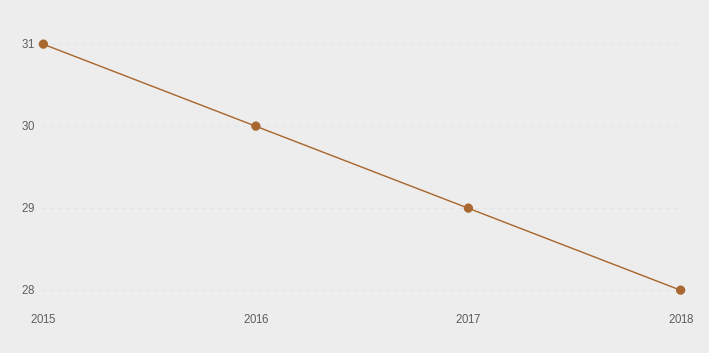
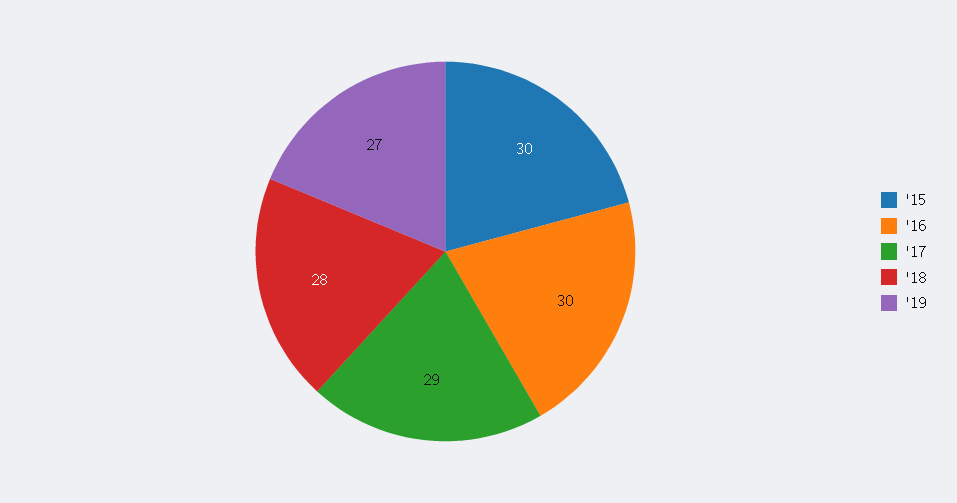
2015: 31 -> 30
'19: none -> 27

